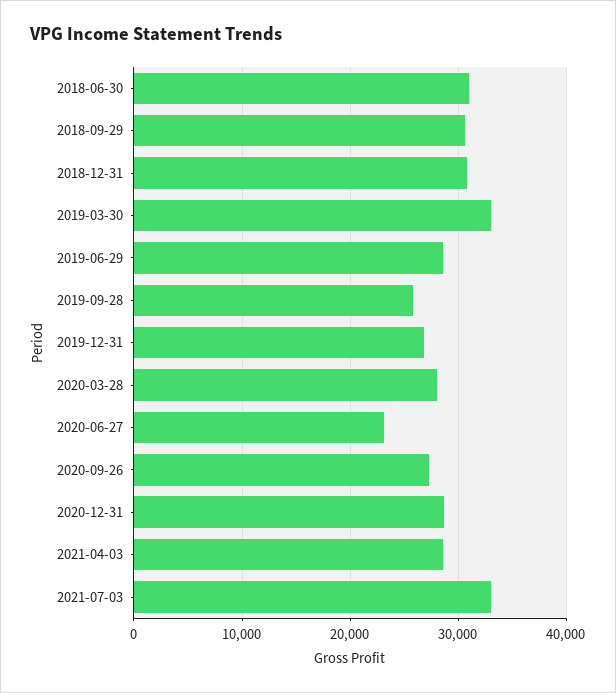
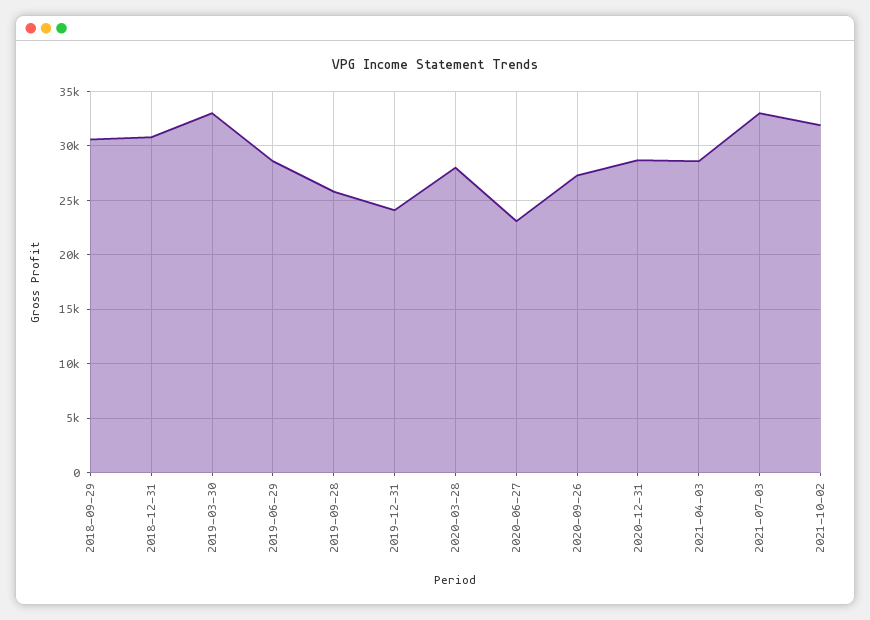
2018-06-30: 31000 -> none
2019-12-31: 27000 -> 24000
2021-10-02: none -> 32000

